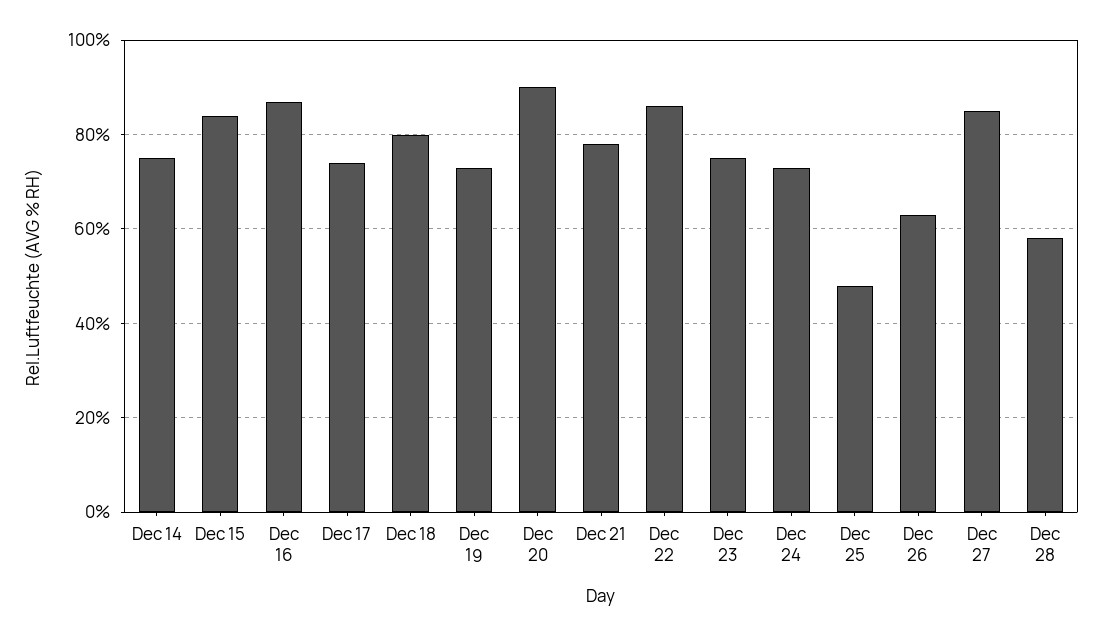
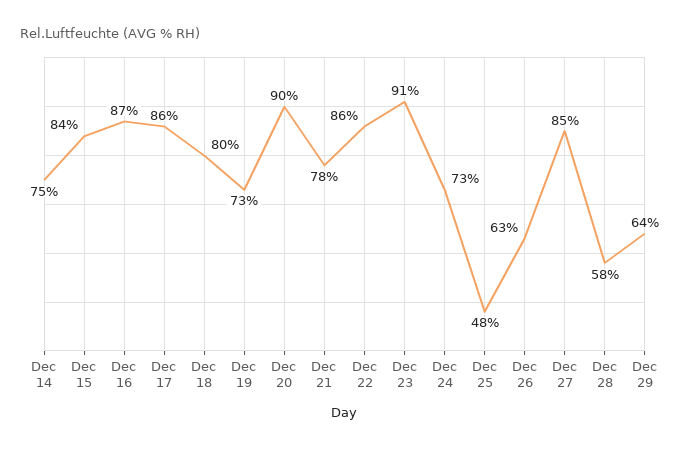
Dec 17: 75 -> 86
Dec 23: 75 -> 91
Dec 29: none -> 64

